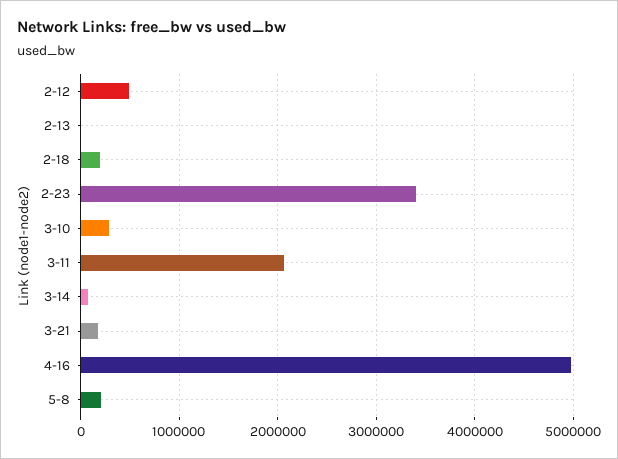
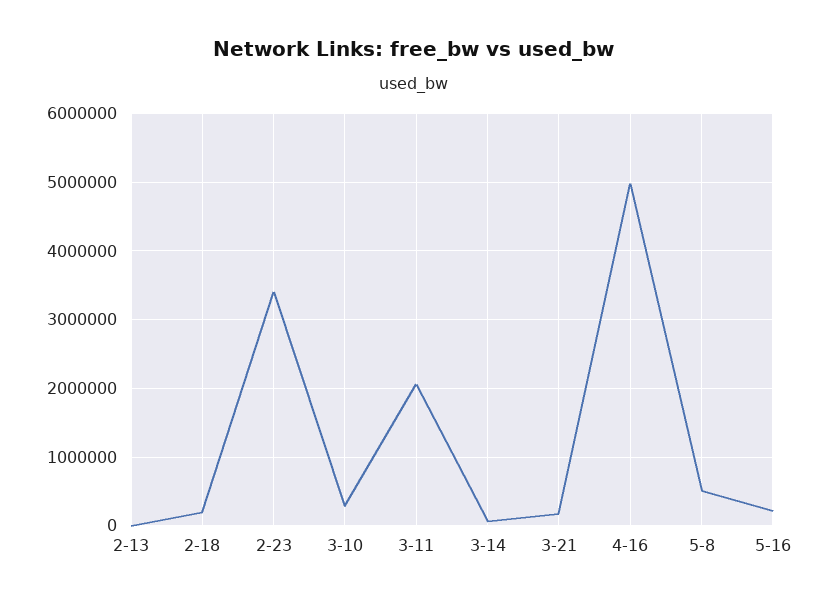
2-12: 500000 -> none
5-8: 200000 -> 500000
5-16: none -> 200000

